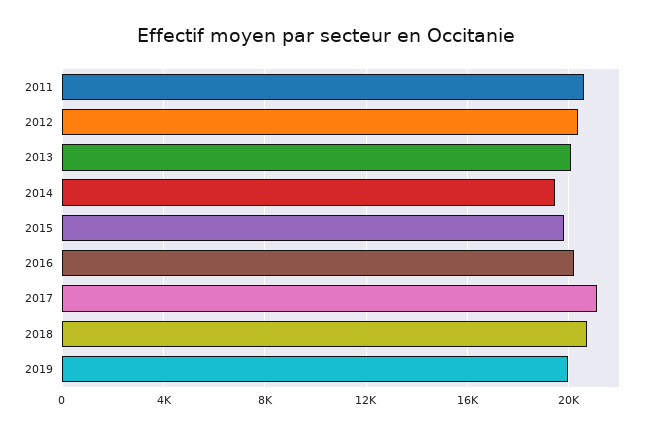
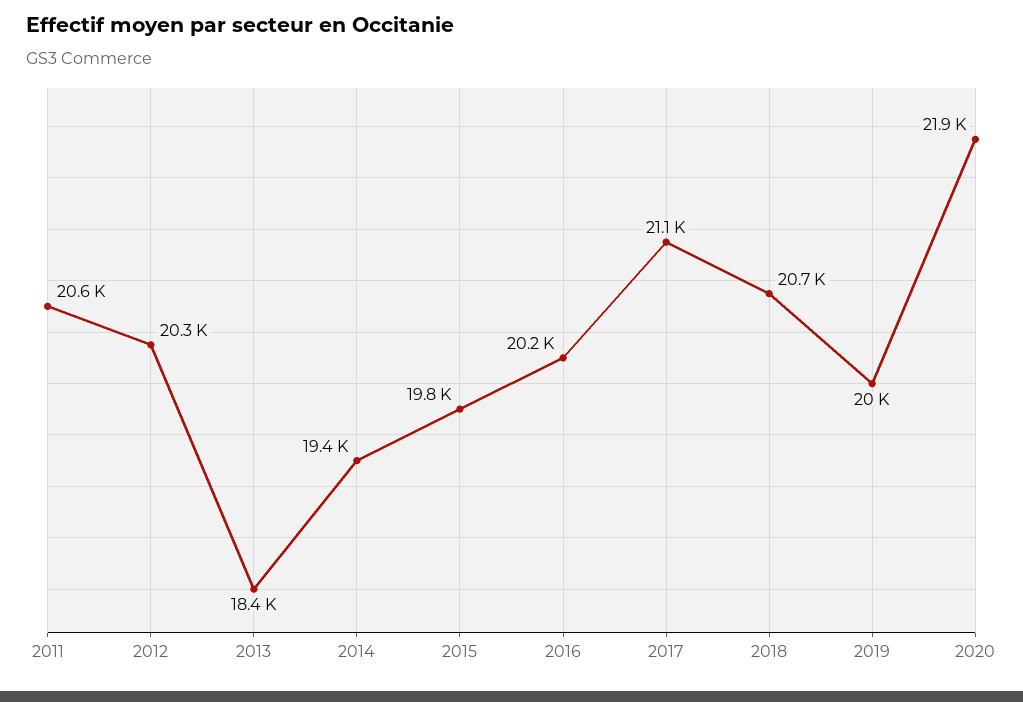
2013: 20000 -> 18400
2020: none -> 21900

